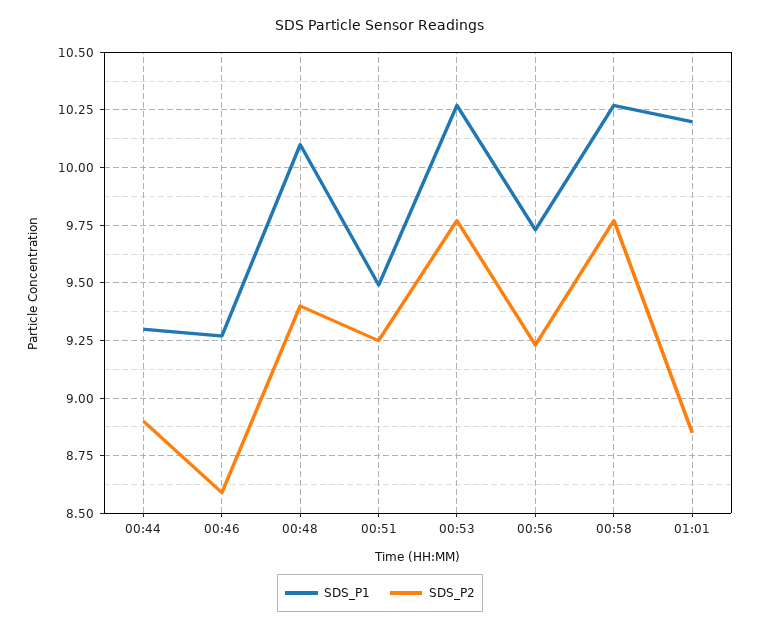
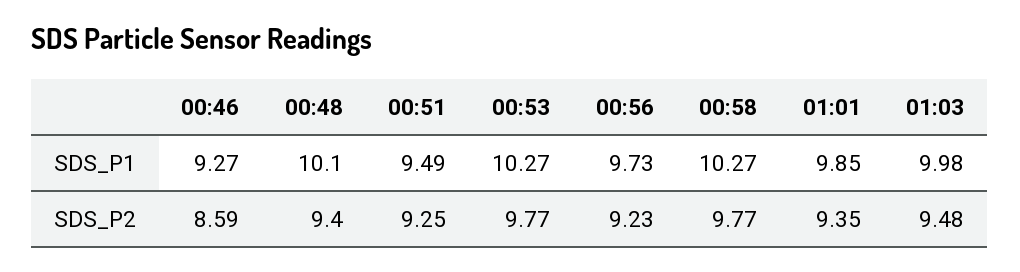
SDS_P1, 00:44: 9.3 -> none
SDS_P2, 00:44: 8.9 -> none
SDS_P1, 01:01: 10.2 -> 9.85
SDS_P2, 01:01: 8.85 -> 9.35
SDS_P1, 01:03: none -> 9.98
SDS_P2, 01:03: none -> 9.48

